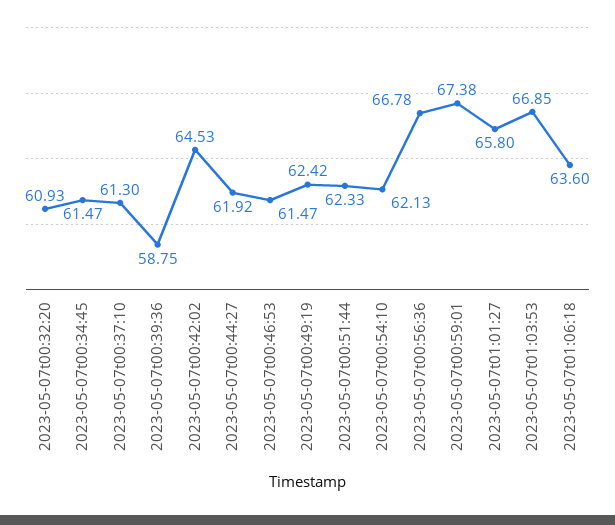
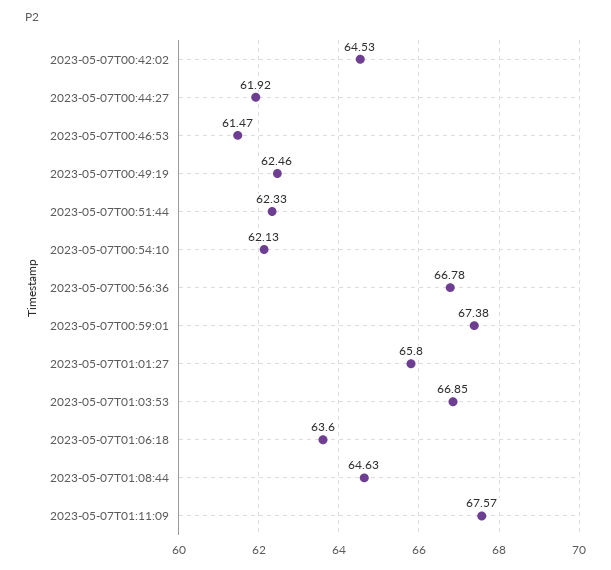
2023-05-07t00:32:20: 60.93 -> none
2023-05-07t00:34:45: 61.47 -> none
2023-05-07t00:37:10: 61.3 -> none
2023-05-07t00:39:36: 58.75 -> none
2023-05-07t00:49:19: 62.42 -> 62.46
2023-05-07T01:08:44: none -> 64.63
2023-05-07T01:11:09: none -> 67.57

